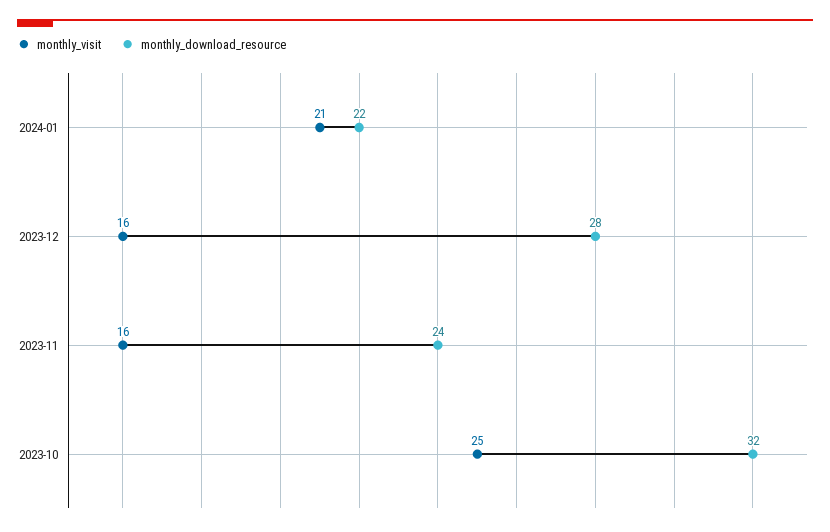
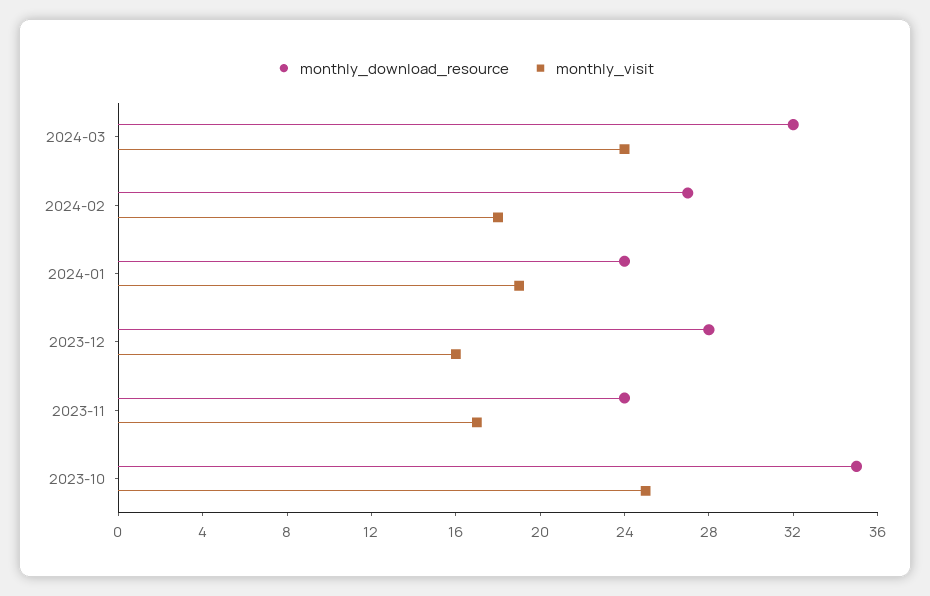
monthly_visit, 2024-01: 21 -> 19
monthly_download_resource, 2024-01: 22 -> 24
monthly_visit, 2023-11: 16 -> 17
monthly_download_resource, 2023-10: 32 -> 35
monthly_download_resource, 2024-03: none -> 32
monthly_visit, 2024-03: none -> 24
monthly_download_resource, 2024-02: none -> 27
monthly_visit, 2024-02: none -> 18

